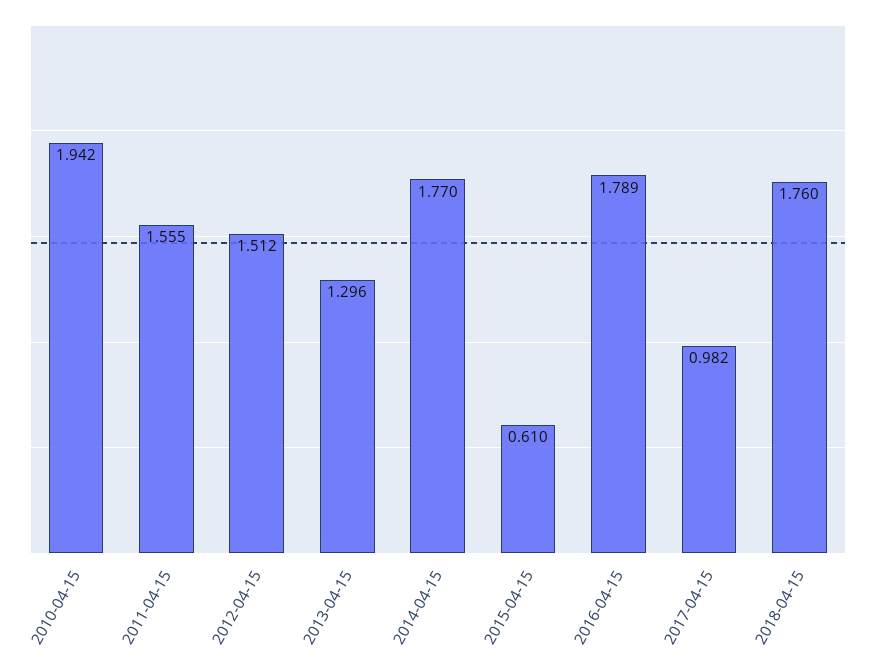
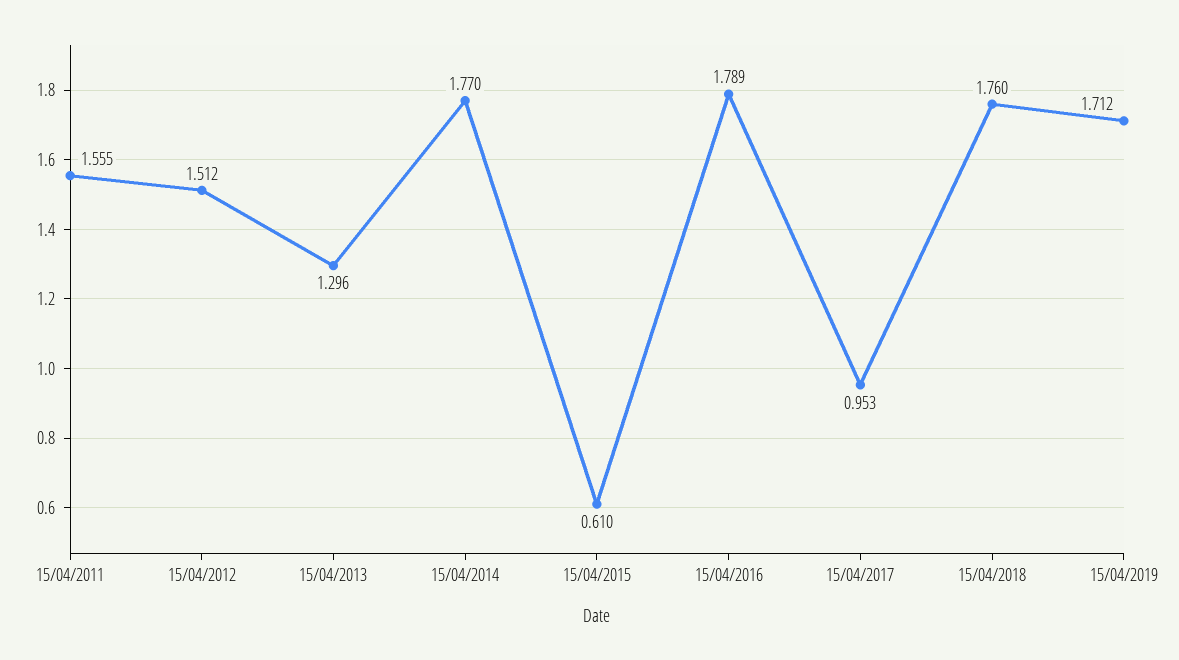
2010-04-15: 1.942 -> none
2017-04-15: 0.982 -> 0.953
15/04/2019: none -> 1.712

